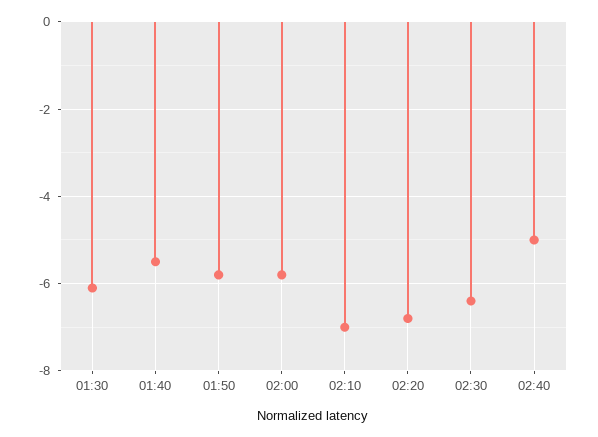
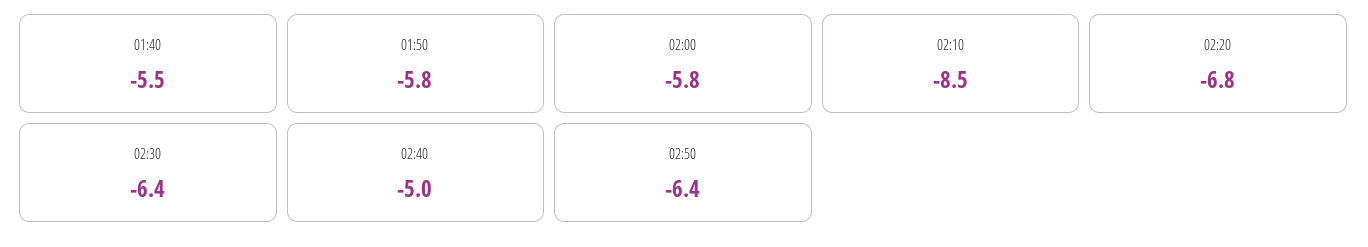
01:30: -6 -> none
02:10: -7 -> -8.5
02:50: none -> -6.4

